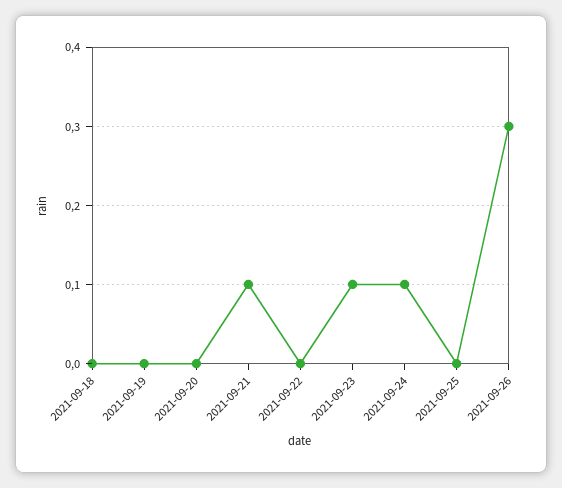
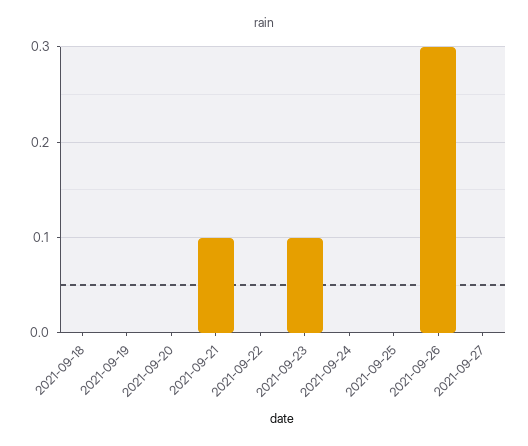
2021-09-24: 0.1 -> 0
2021-09-27: none -> 0

